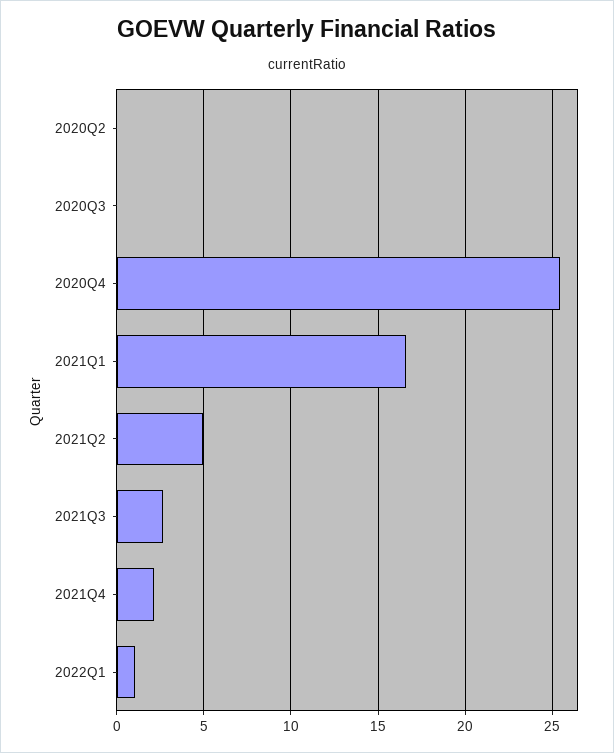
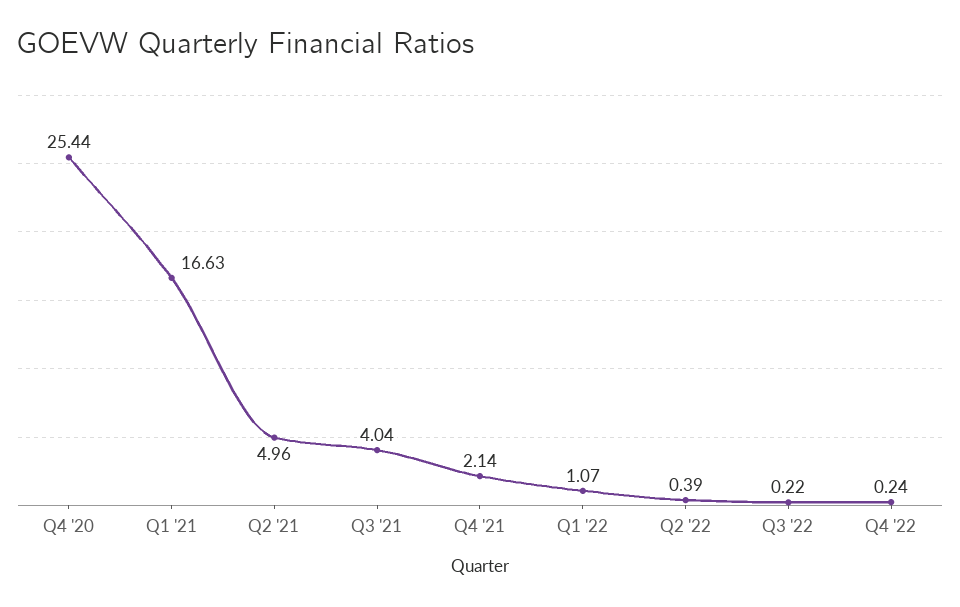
2020Q2: 0 -> none
2020Q3: 0 -> none
2021Q3: 2.5 -> 4.04
Q2 '22: none -> 0.39
Q3 '22: none -> 0.22
Q4 '22: none -> 0.24

